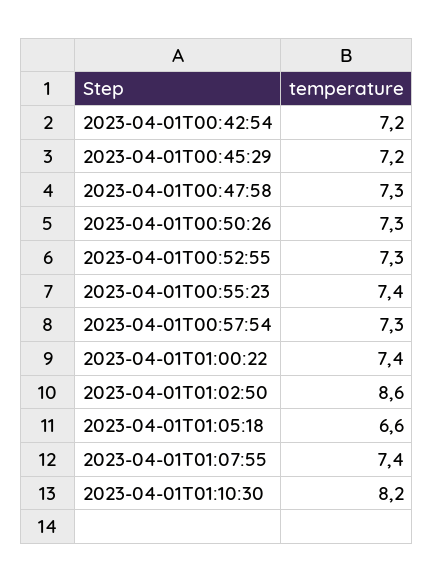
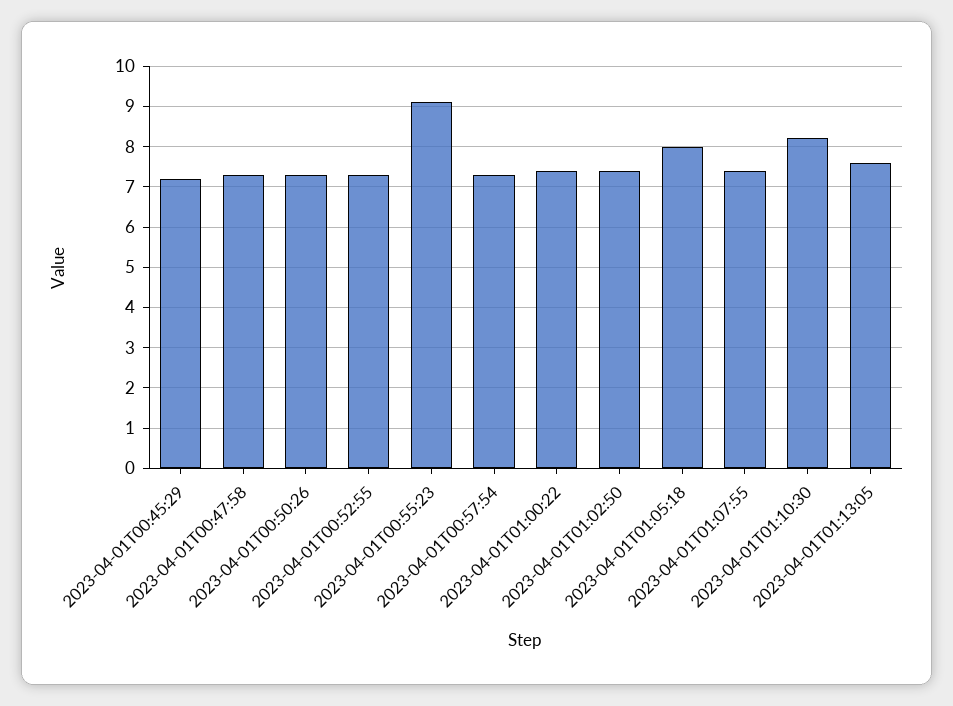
2023-04-01T00:42:54: 7.2 -> none
2023-04-01T00:55:23: 7.4 -> 9
2023-04-01T01:02:50: 8.6 -> 7.5
2023-04-01T01:05:18: 6.6 -> 8
2023-04-01T01:13:05: none -> 7.5

